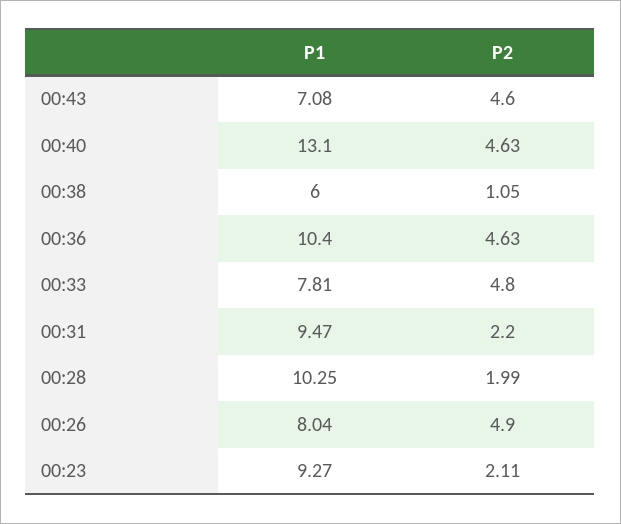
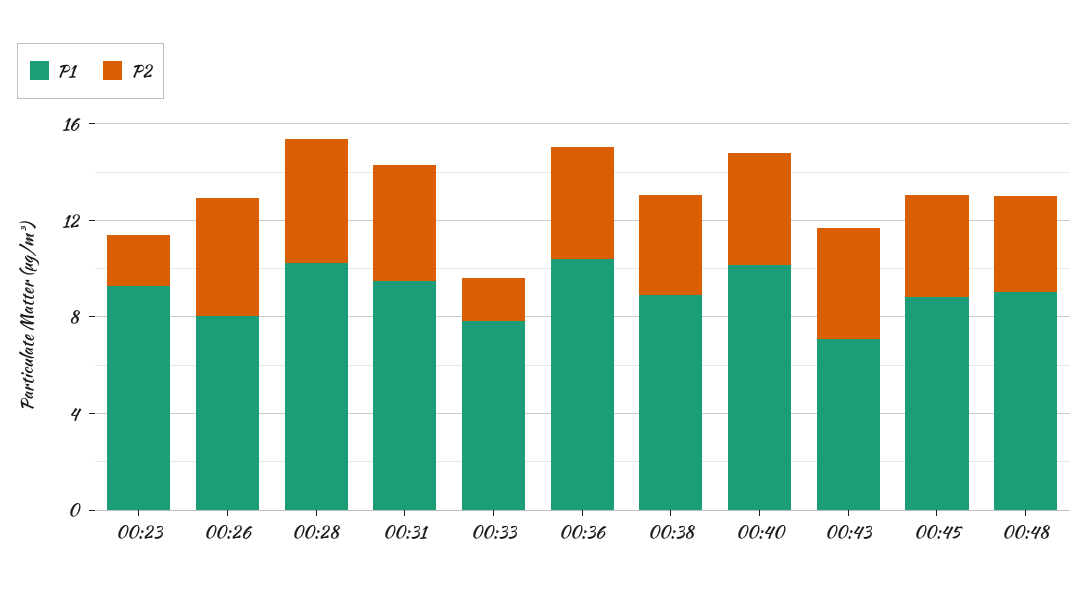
P1, 00:40: 13.1 -> 10
P1, 00:38: 6 -> 9
P2, 00:38: 1.05 -> 4
P2, 00:33: 4.8 -> 2
P2, 00:31: 2.2 -> 5
P2, 00:28: 1.99 -> 5
P1, 00:45: none -> 9
P2, 00:45: none -> 4
P1, 00:48: none -> 9
P2, 00:48: none -> 4

